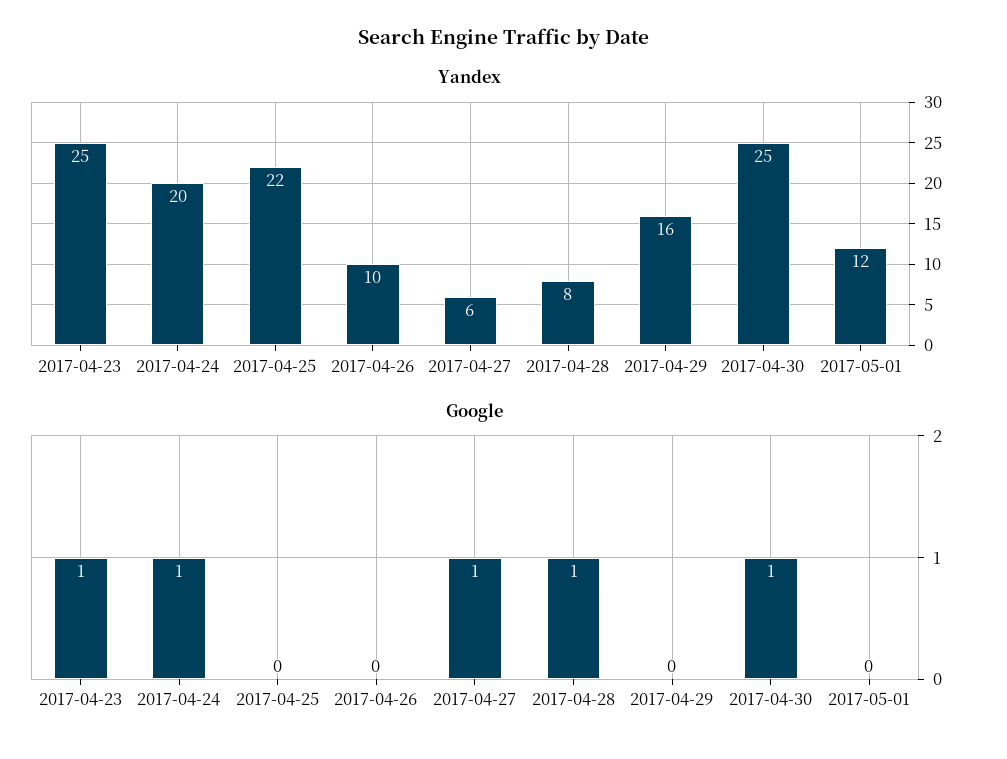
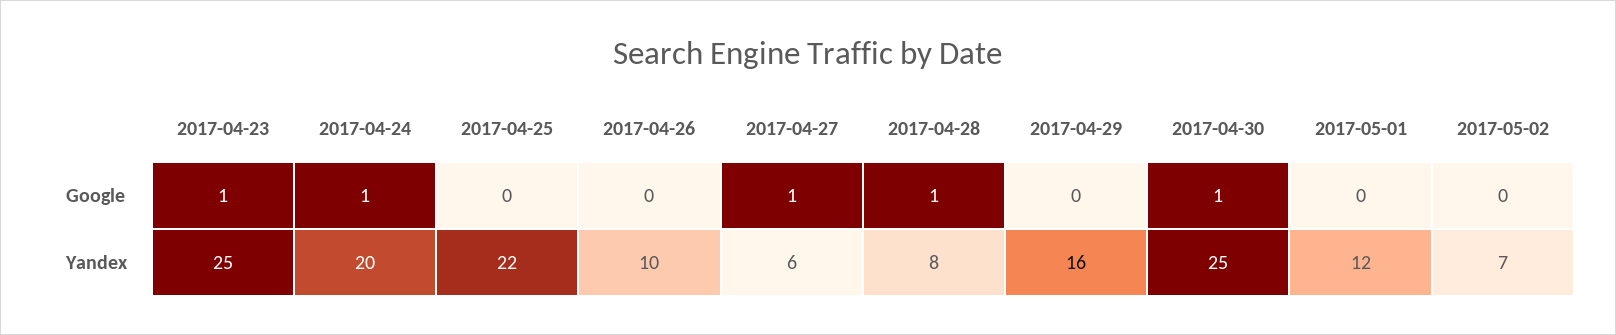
Google, 2017-05-02: none -> 0
Yandex, 2017-05-02: none -> 7

